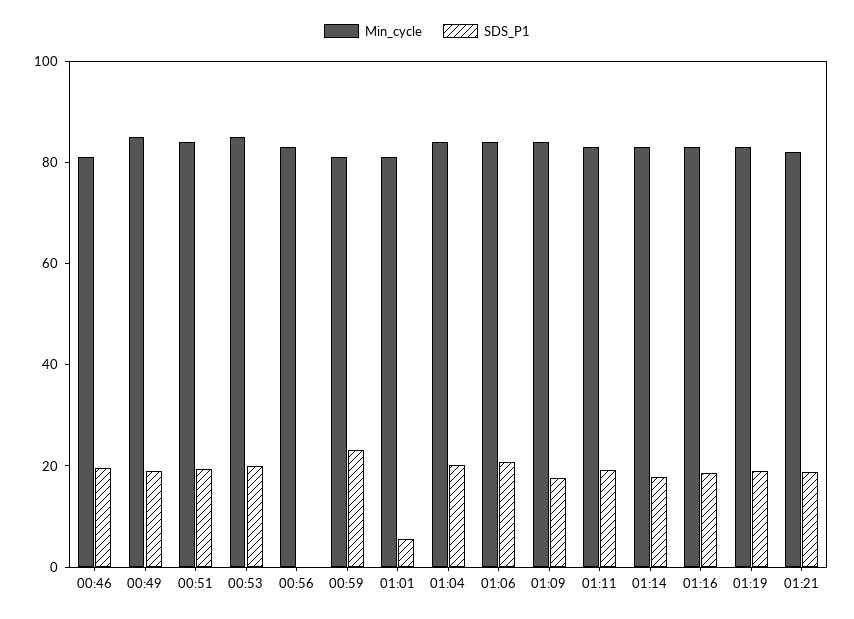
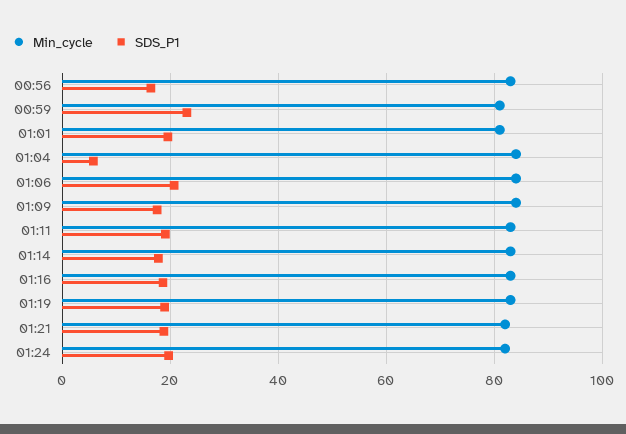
Min_cycle, 00:46: 80 -> none
SDS_P1, 00:46: 20 -> none
Min_cycle, 00:49: 85 -> none
SDS_P1, 00:49: 20 -> none
Min_cycle, 00:51: 85 -> none
SDS_P1, 00:51: 20 -> none
Min_cycle, 00:53: 85 -> none
SDS_P1, 00:53: 20 -> none
SDS_P1, 00:56: 0 -> 16
SDS_P1, 01:01: 5 -> 20
SDS_P1, 01:04: 20 -> 6
Min_cycle, 01:24: none -> 82
SDS_P1, 01:24: none -> 20

